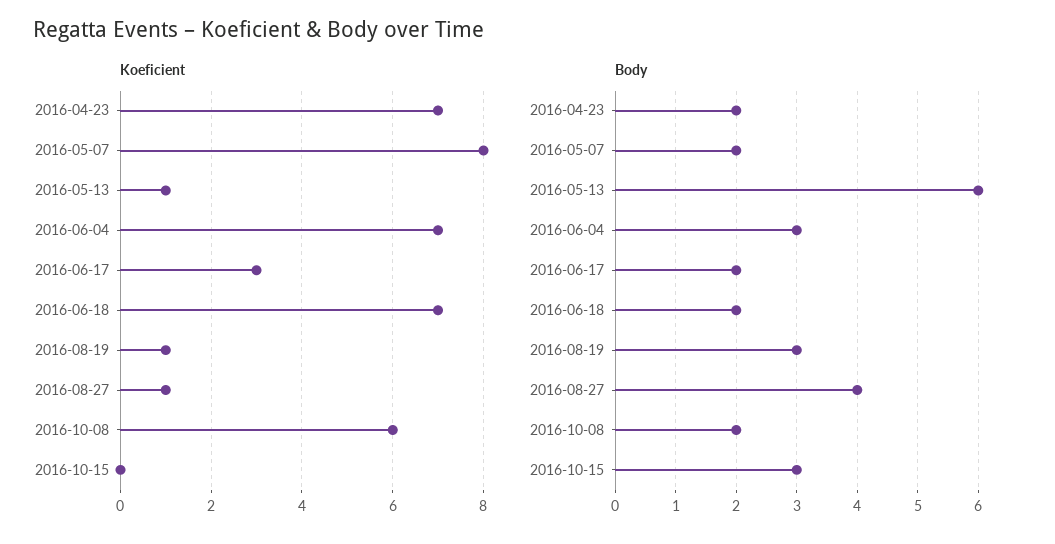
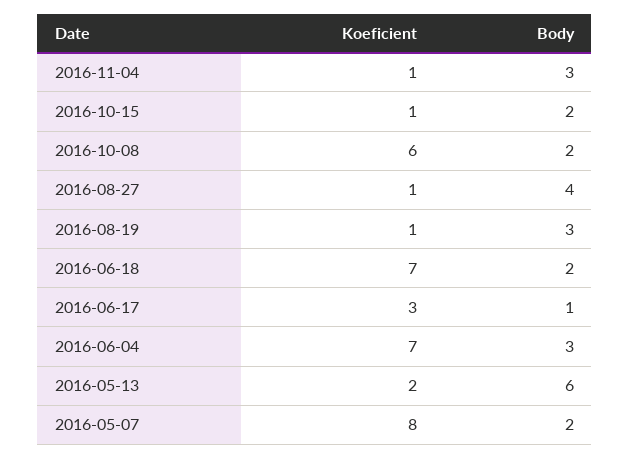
Koeficient, 2016-04-23: 7 -> none
Koeficient, 2016-05-13: 1 -> 2
Koeficient, 2016-10-15: 0 -> 1
Body, 2016-04-23: 2 -> none
Body, 2016-06-17: 2 -> 1
Body, 2016-10-15: 3 -> 2
Koeficient, 2016-11-04: none -> 1
Body, 2016-11-04: none -> 3

